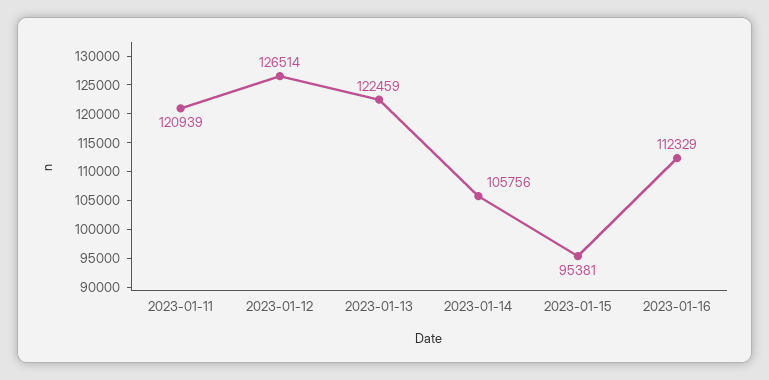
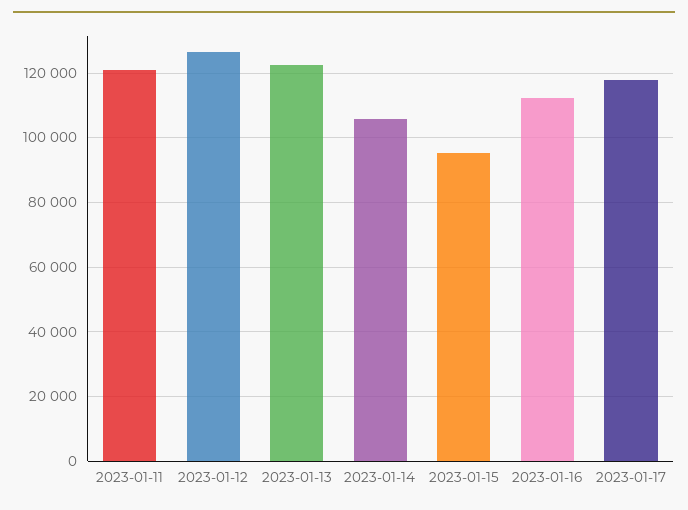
2023-01-17: none -> 118000

